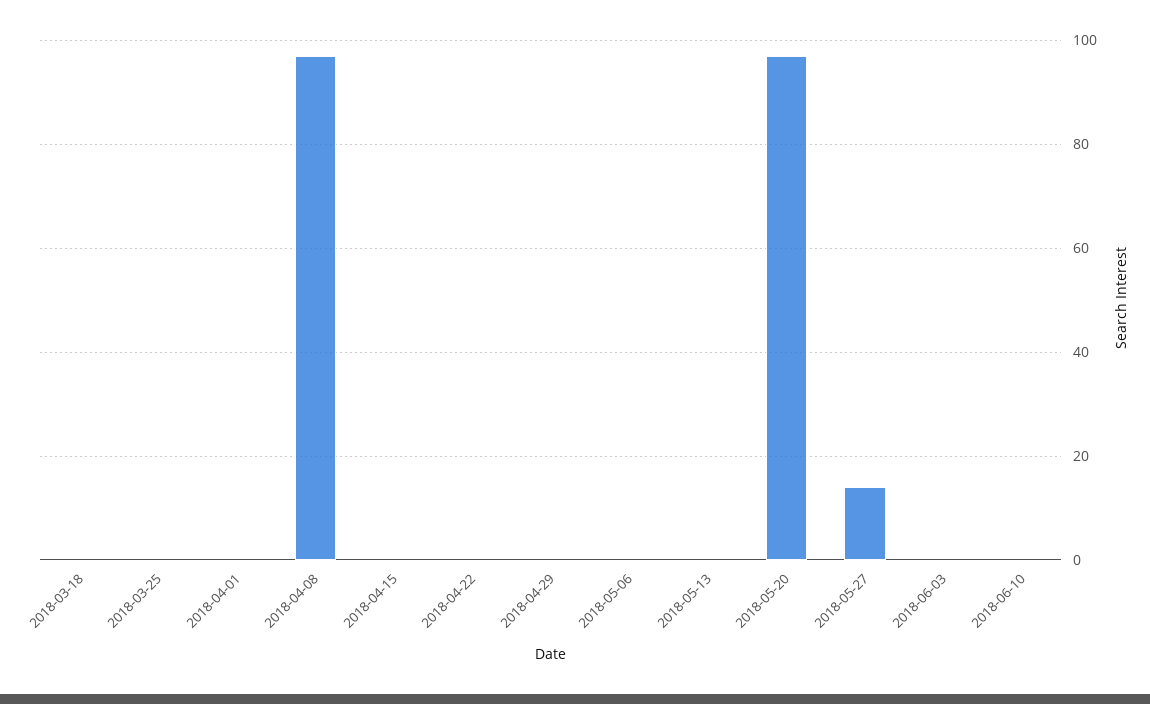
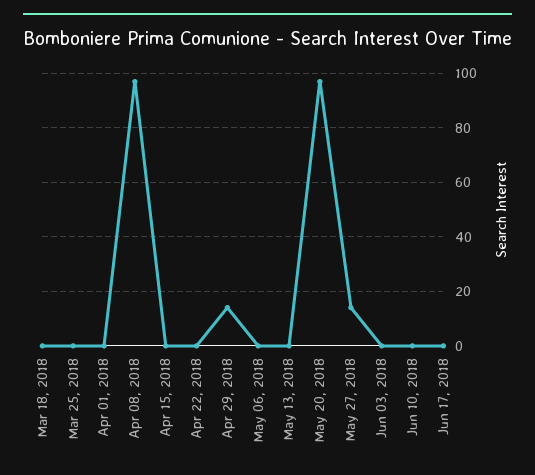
2018-04-29: 0 -> 15
Jun 17, 2018: none -> 0

